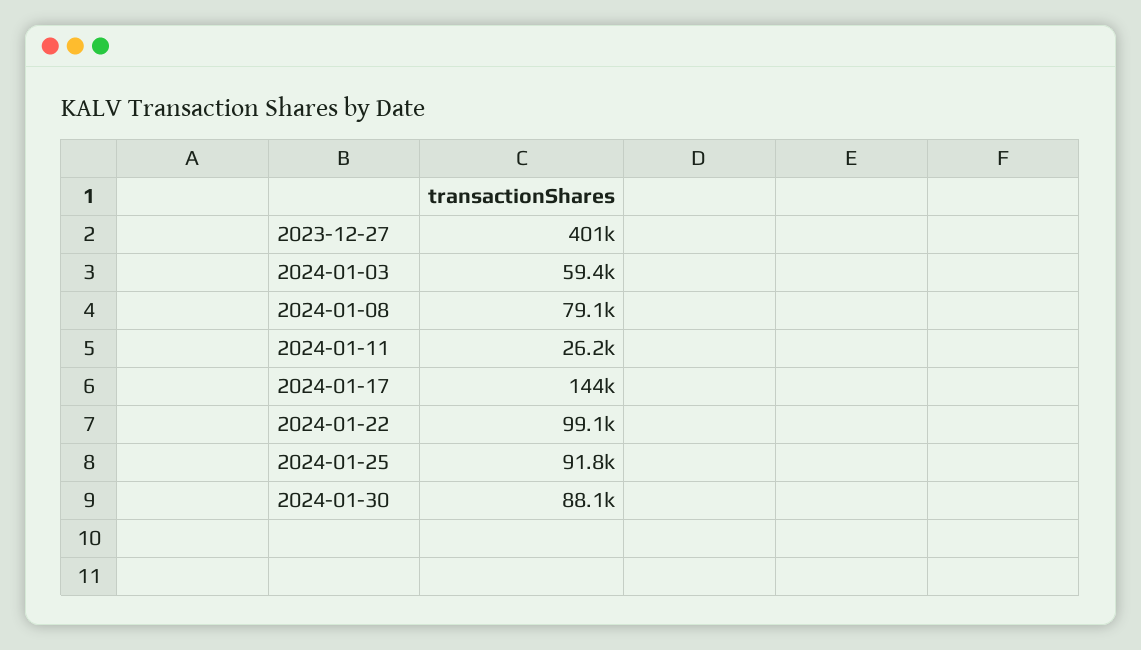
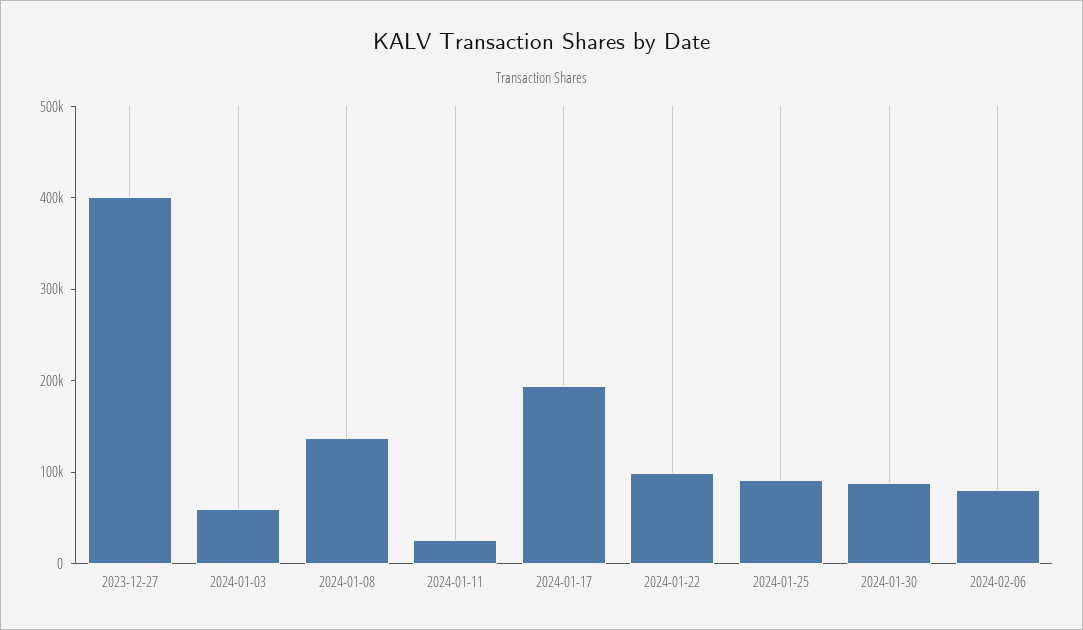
2024-01-08: 79100 -> 140000
2024-01-17: 144000 -> 200000
2024-02-06: none -> 80000

